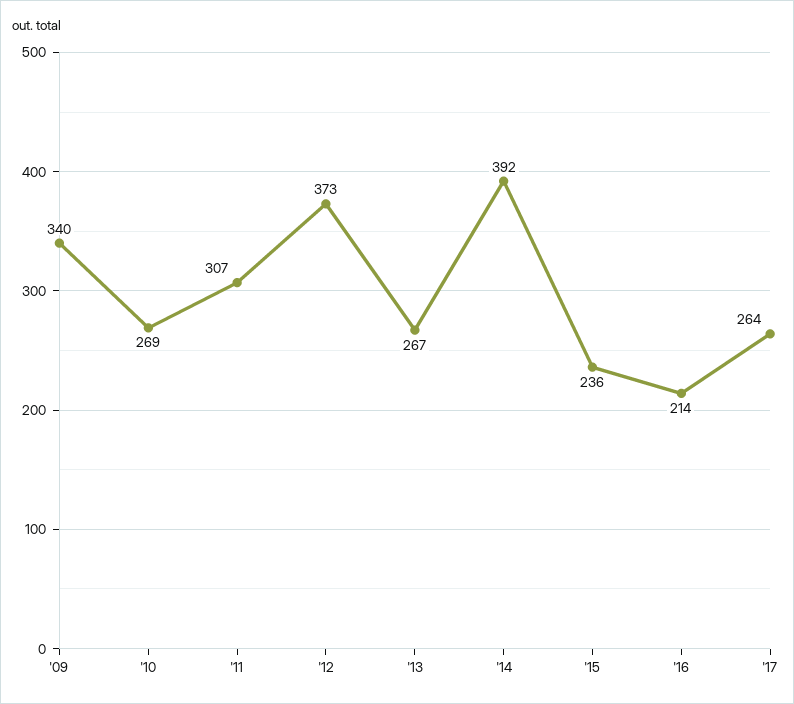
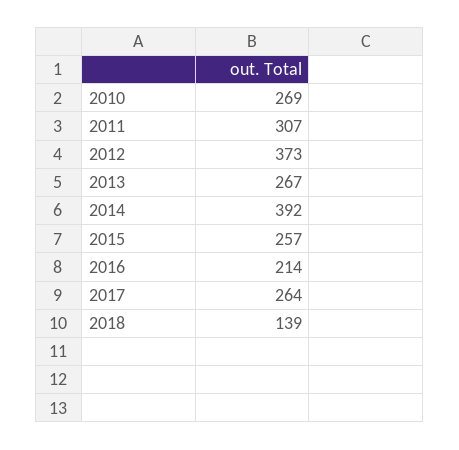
'09: 340 -> none
'15: 236 -> 257
2018: none -> 139

